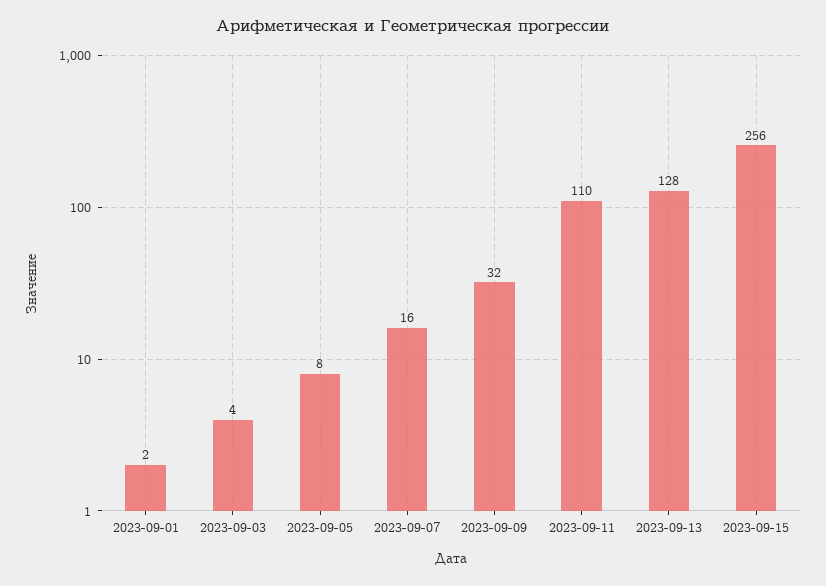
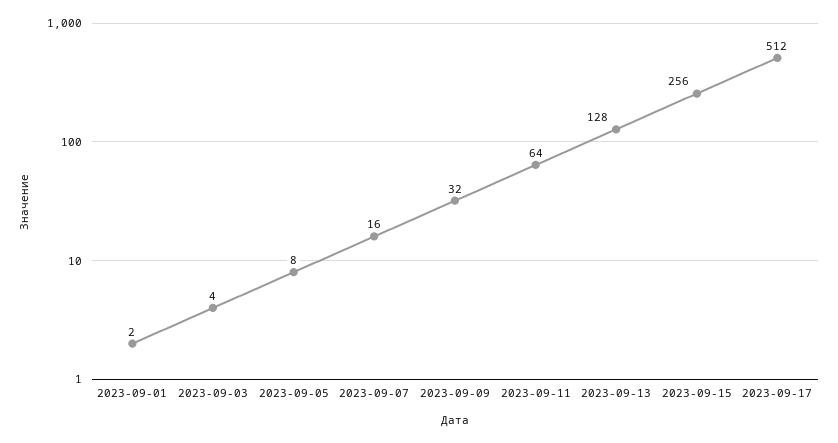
2023-09-11: 110 -> 64
2023-09-17: none -> 512

